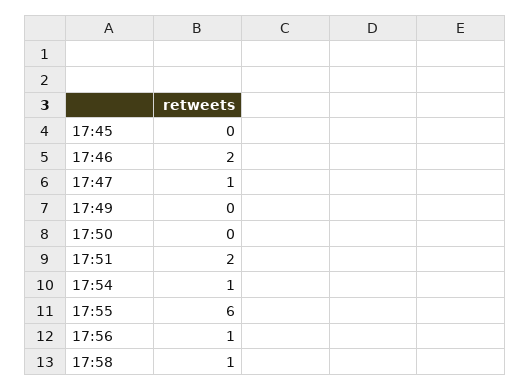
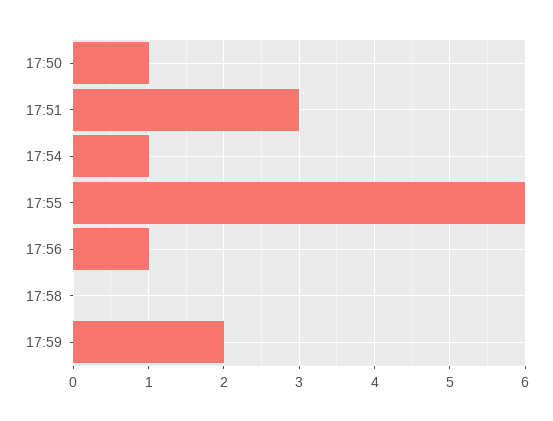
17:45: 0 -> none
17:46: 2 -> none
17:47: 1 -> none
17:49: 0 -> none
17:50: 0 -> 1
17:51: 2 -> 3
17:58: 1 -> 0
17:59: none -> 2

